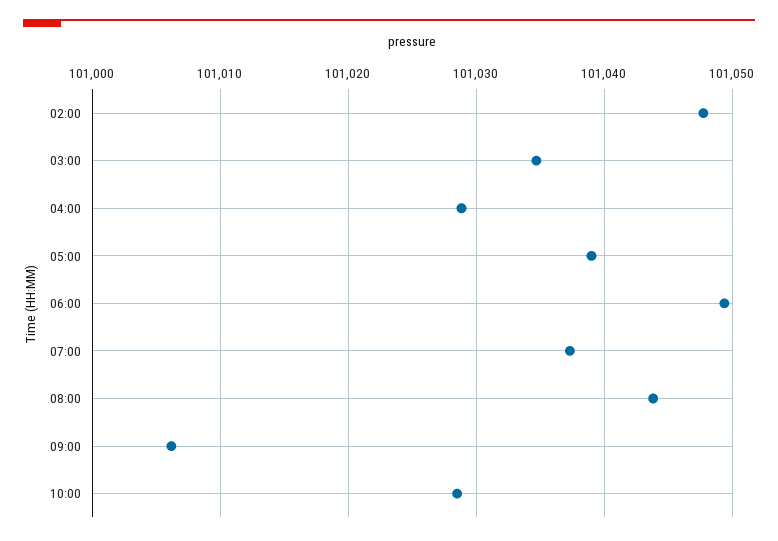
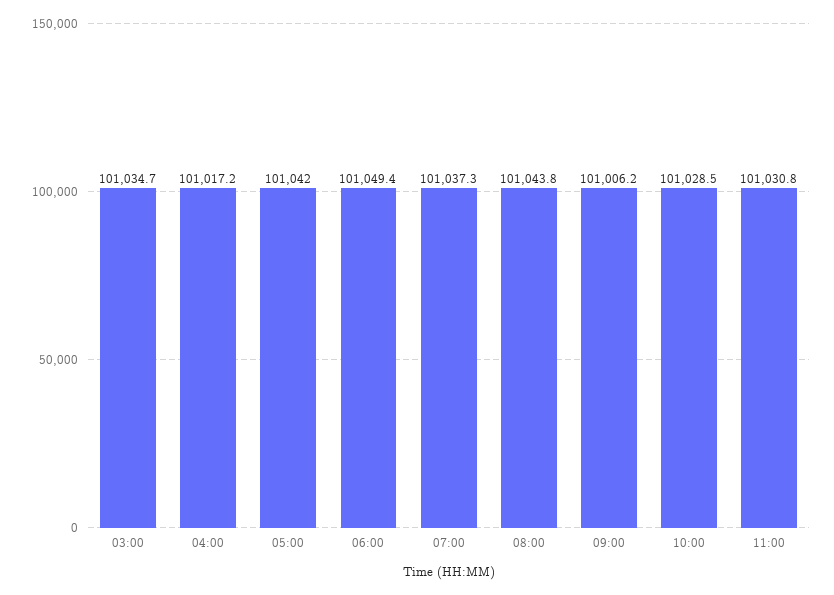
02:00: 101048 -> none
04:00: 101029 -> 101017.2
05:00: 101039 -> 101042
11:00: none -> 101030.8

